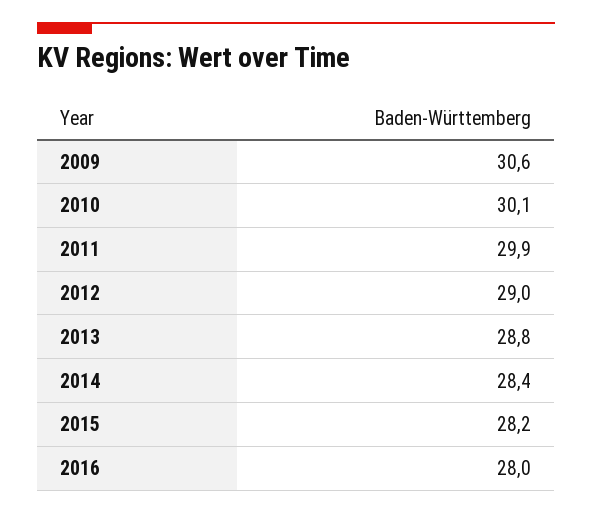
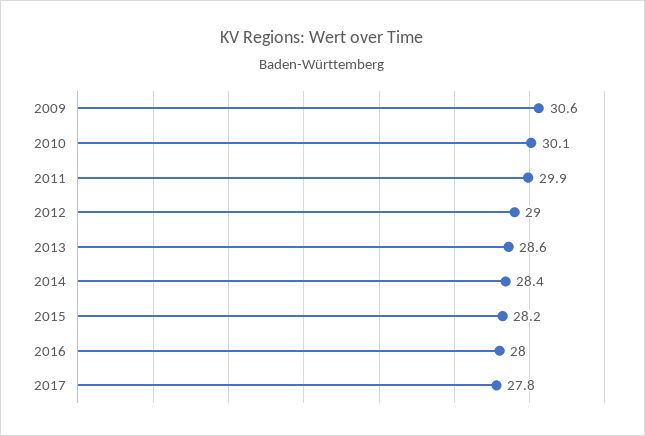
2013: 28.8 -> 28.6
2017: none -> 27.8

